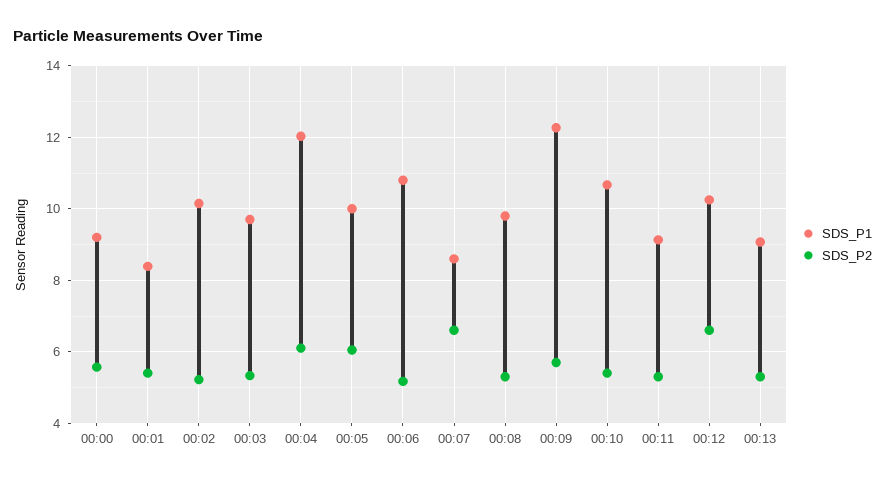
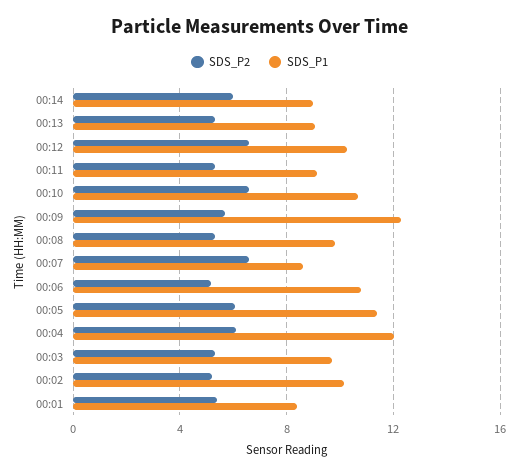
SDS_P1, 00:00: 9.2 -> none
SDS_P2, 00:00: 5.6 -> none
SDS_P1, 00:05: 10 -> 11.5
SDS_P2, 00:10: 5.4 -> 6.5
SDS_P2, 00:14: none -> 6
SDS_P1, 00:14: none -> 9

